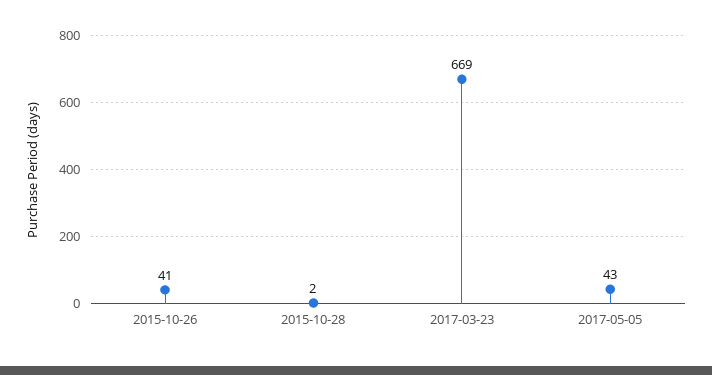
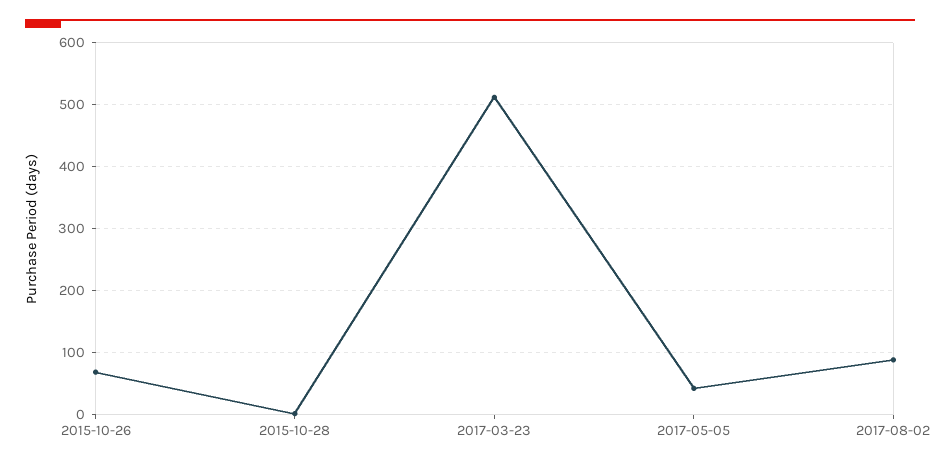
2015-10-26: 41 -> 70
2017-03-23: 669 -> 510
2017-08-02: none -> 90

